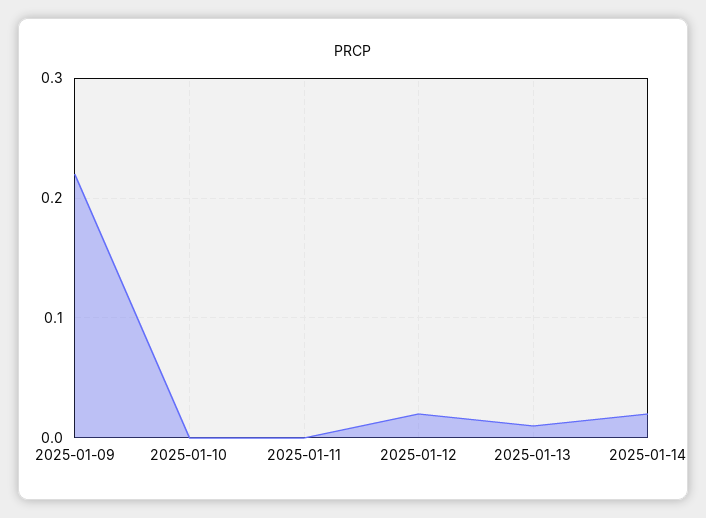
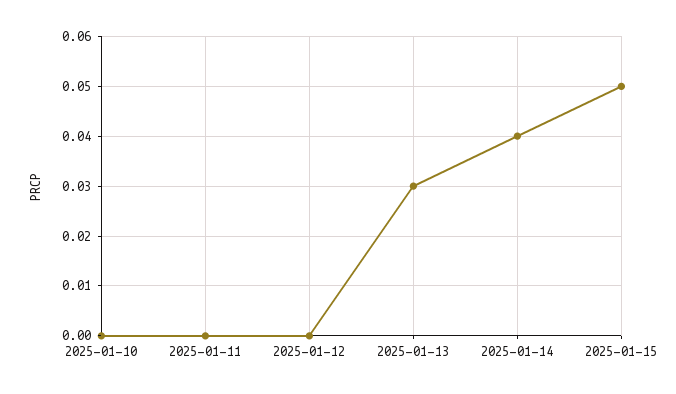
2025-01-09: 0.22 -> none
2025-01-12: 0.02 -> 0
2025-01-13: 0.01 -> 0.03
2025-01-14: 0.02 -> 0.04
2025-01-15: none -> 0.05

